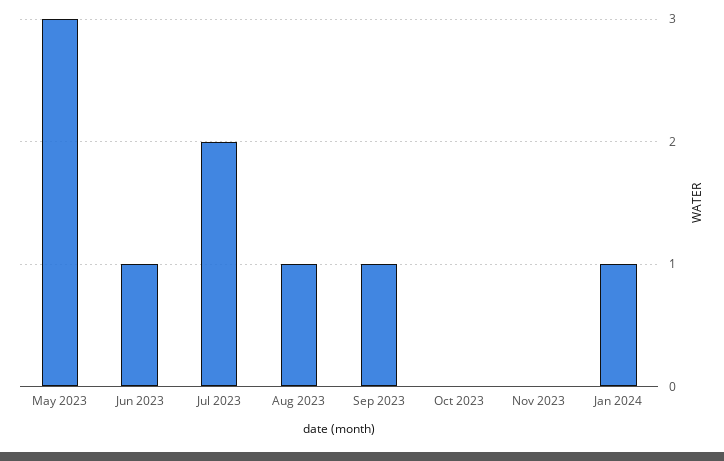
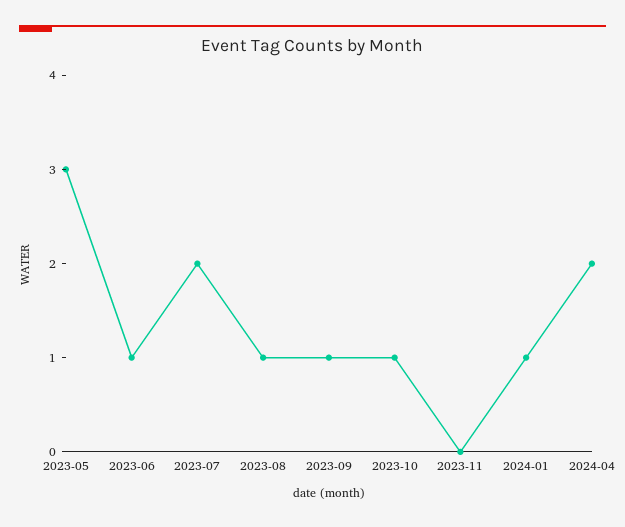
Oct 2023: 0 -> 1
2024-04: none -> 2

